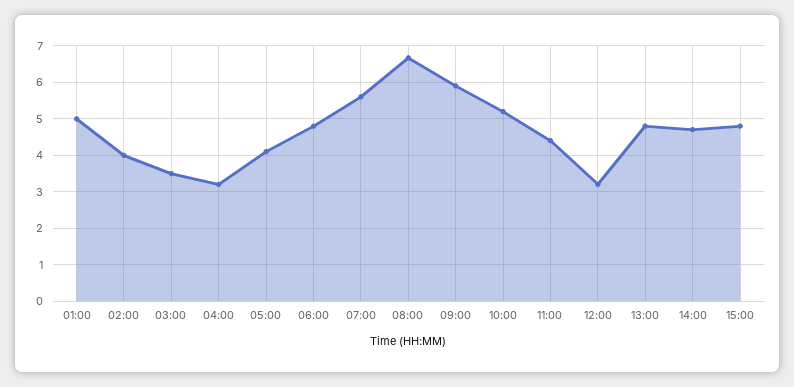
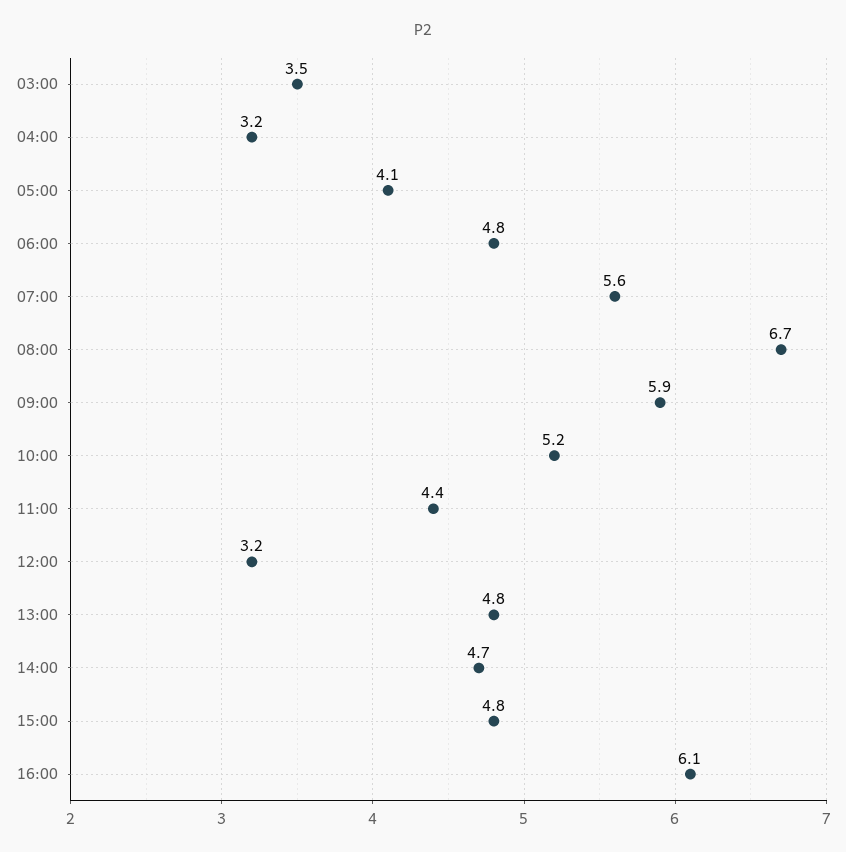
01:00: 5 -> none
02:00: 4 -> none
16:00: none -> 6.1

